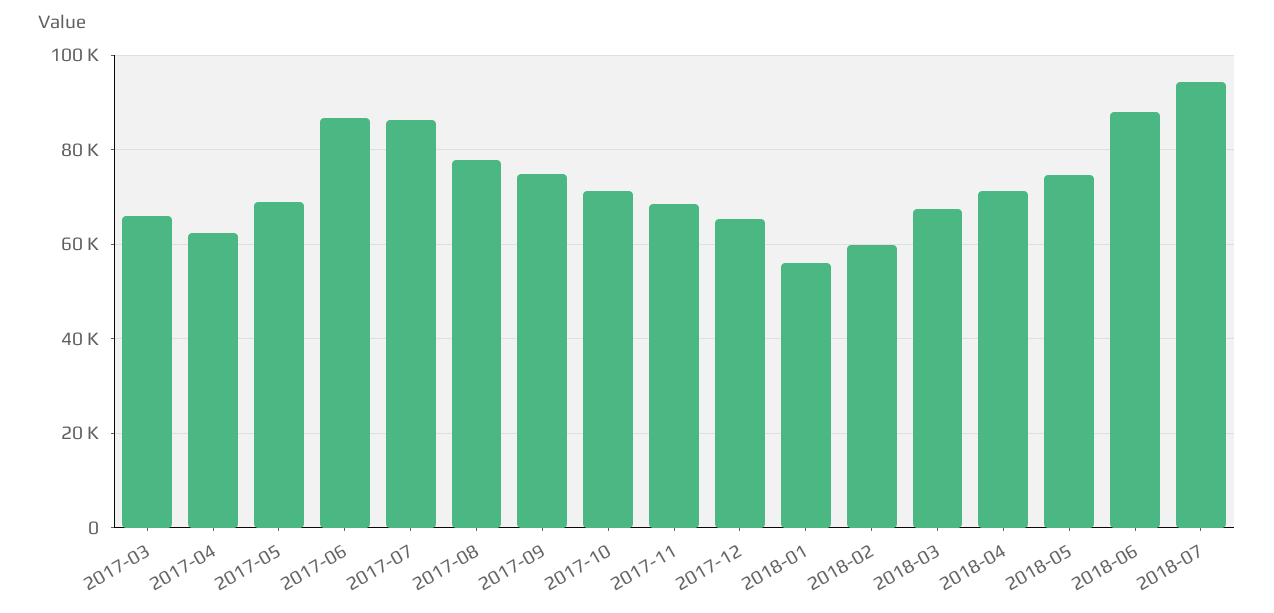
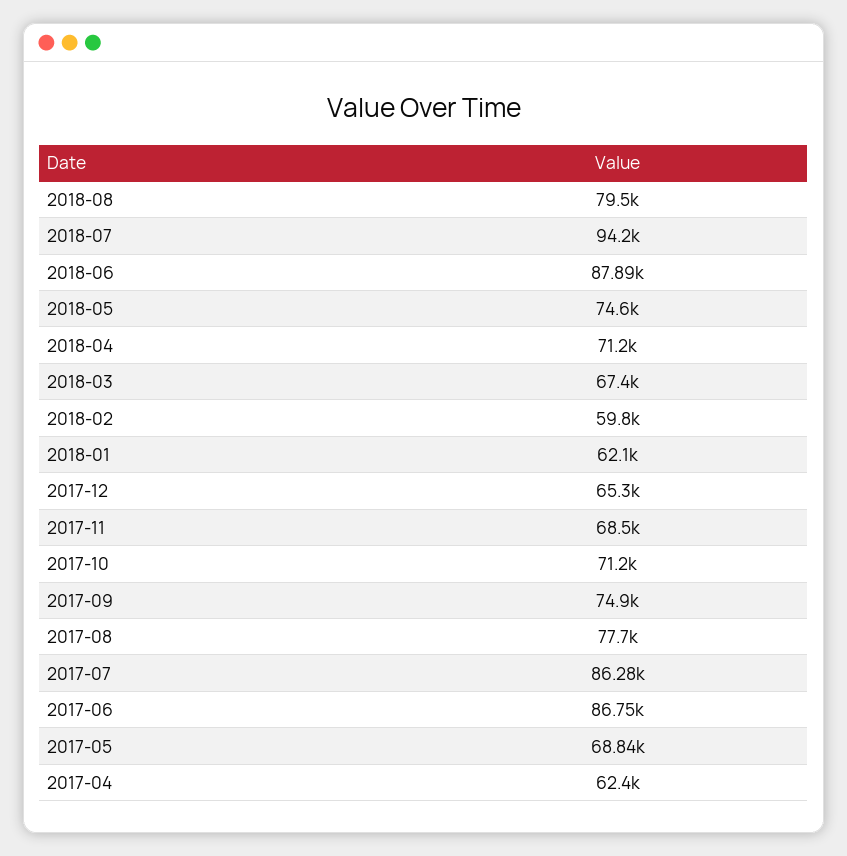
2017-03: 66000 -> none
2018-01: 56000 -> 62100
2018-08: none -> 79500

